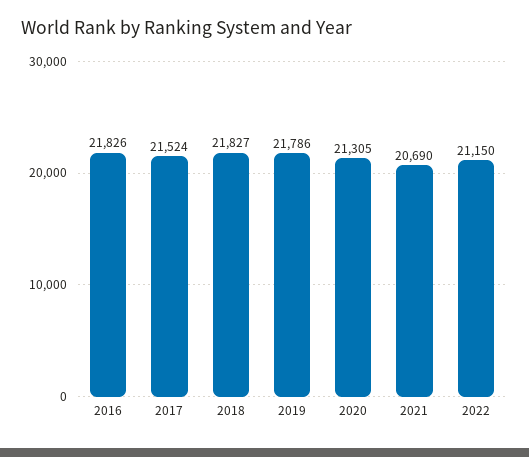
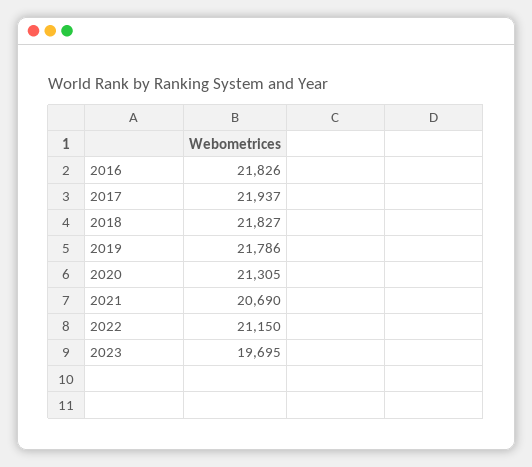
2017: 21524 -> 21937
2023: none -> 19695

